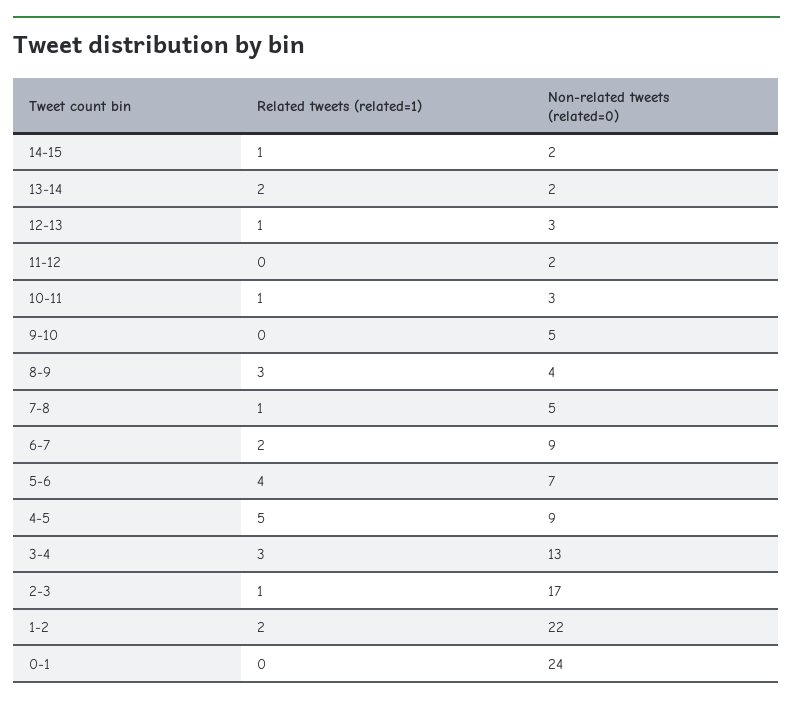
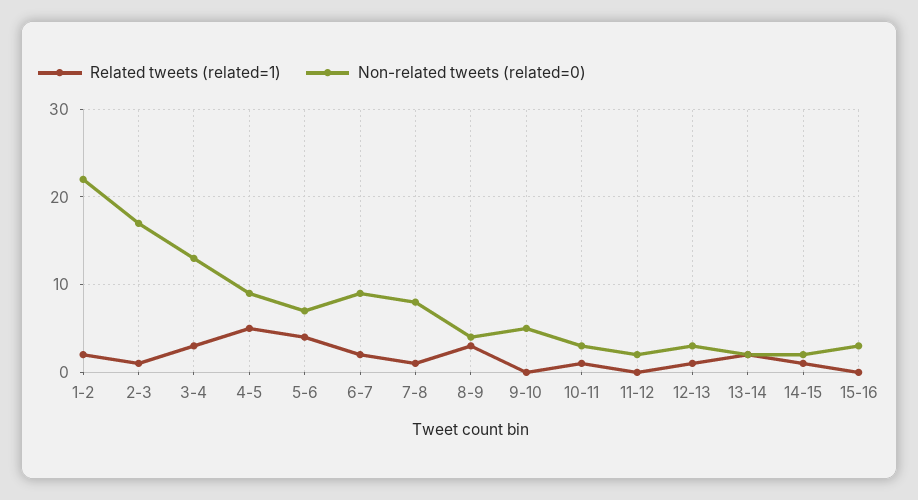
Non-related tweets (related=0), 7-8: 5 -> 8
Related tweets (related=1), 0-1: 0 -> none
Non-related tweets (related=0), 0-1: 24 -> none
Related tweets (related=1), 15-16: none -> 0
Non-related tweets (related=0), 15-16: none -> 3

